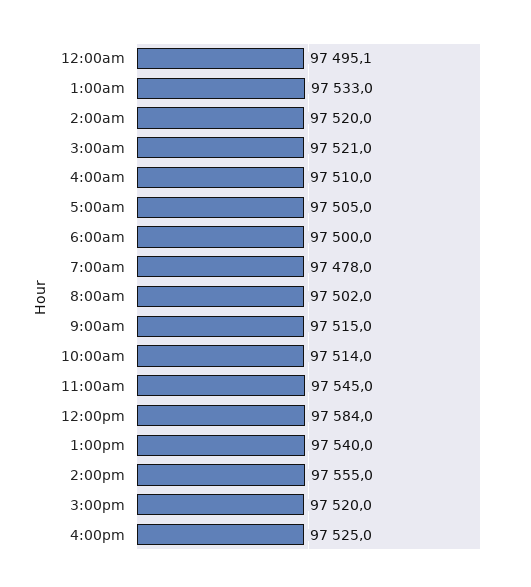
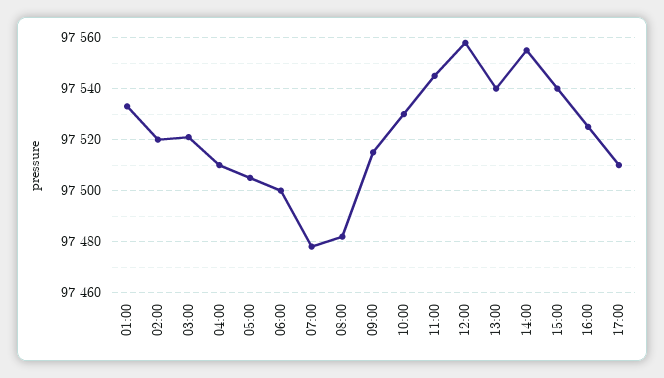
12:00am: 97495.1 -> none
8:00am: 97502 -> 97482.5
10:00am: 97514 -> 97530
12:00pm: 97584 -> 97557.5
3:00pm: 97520 -> 97540
17:00: none -> 97510

